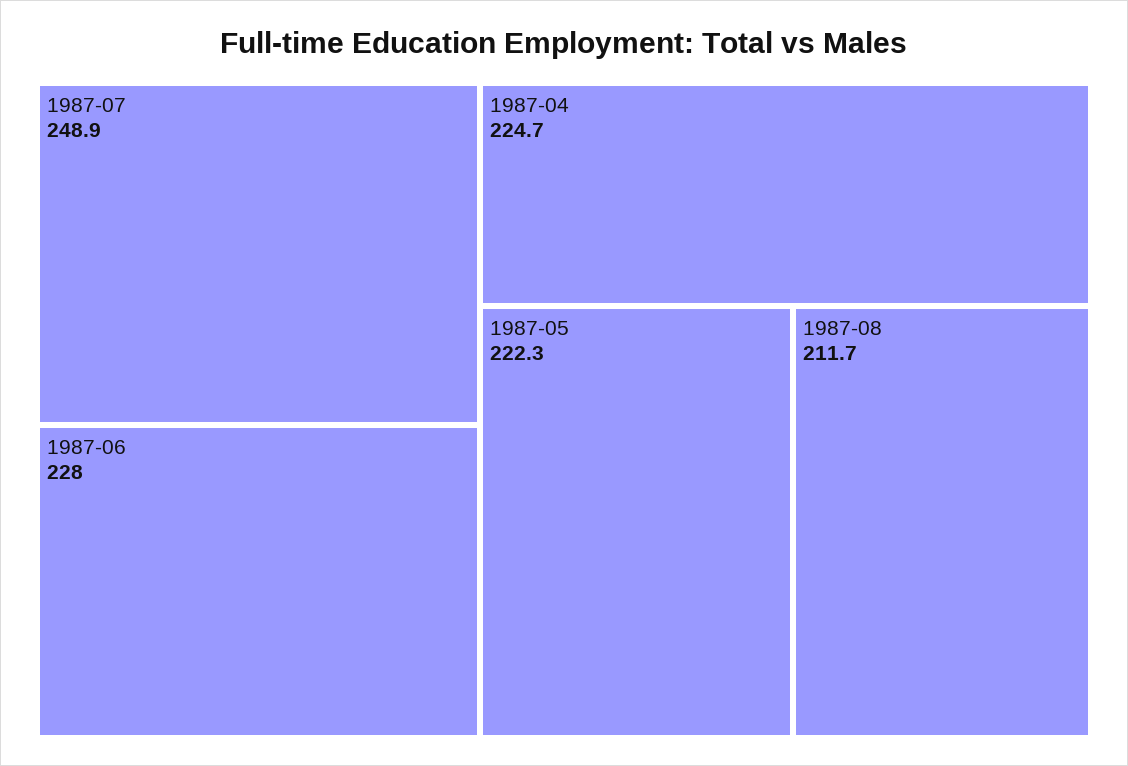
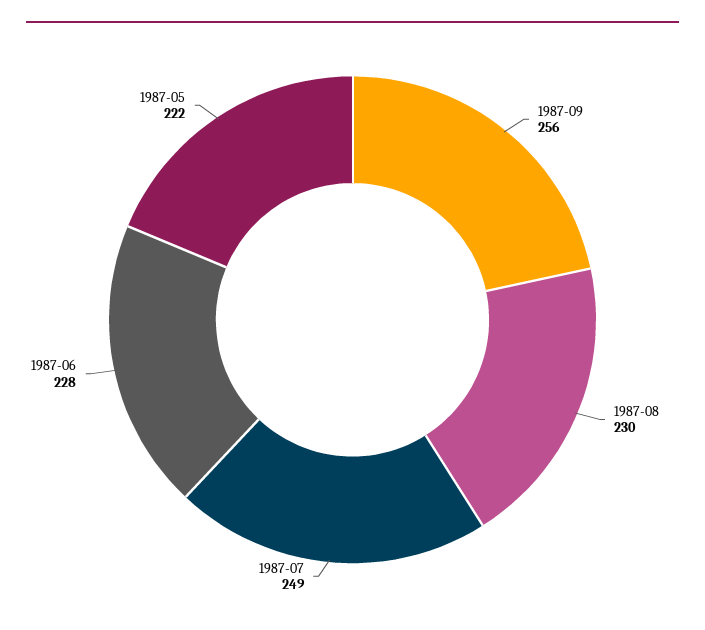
1987-04: 224.7 -> none
1987-08: 211.7 -> 230
1987-09: none -> 256

